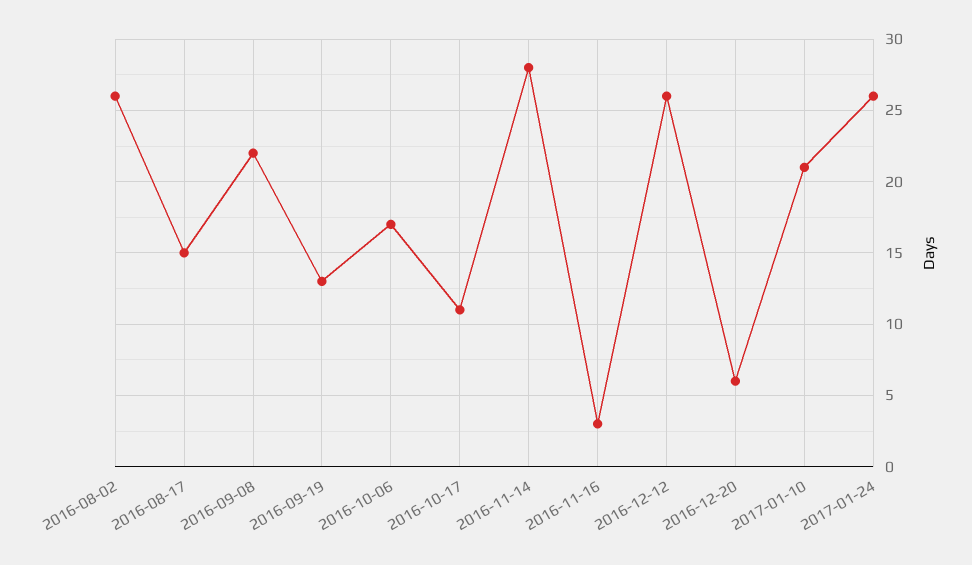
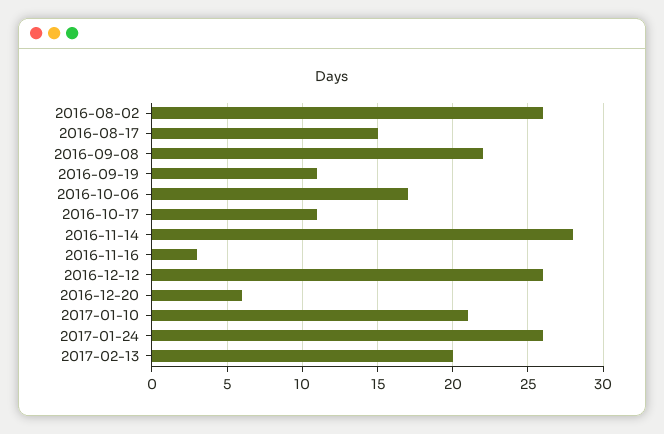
2016-09-19: 13 -> 11
2017-02-13: none -> 20

